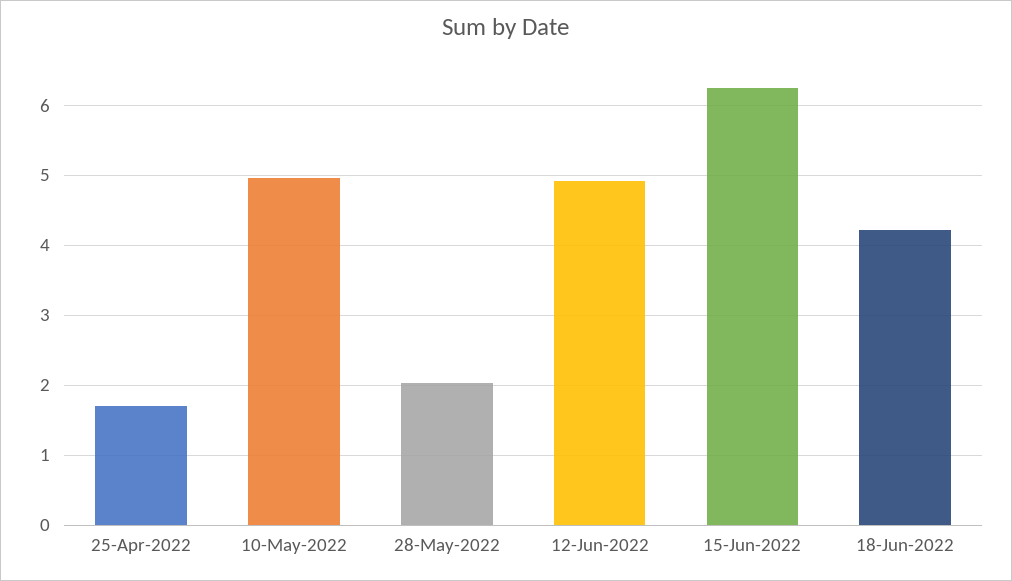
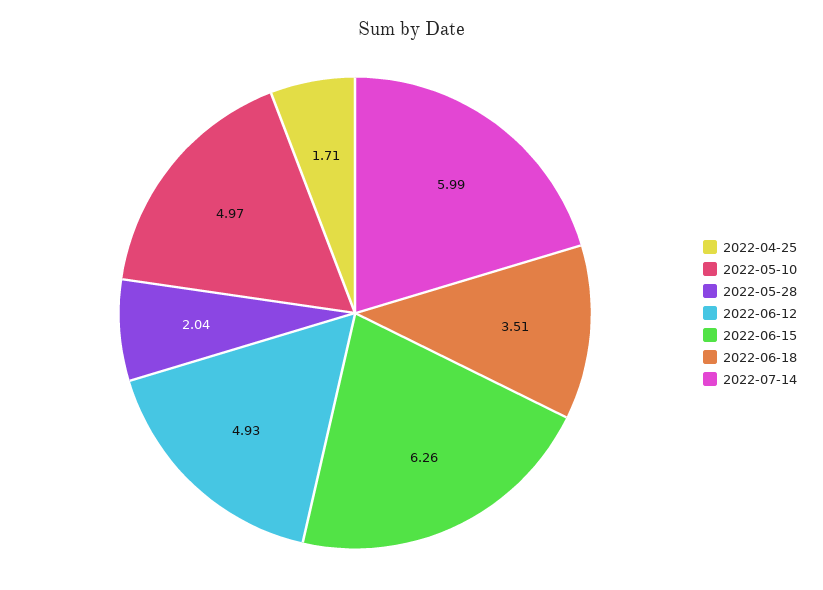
18-Jun-2022: 4.2 -> 3.51
2022-07-14: none -> 5.99

